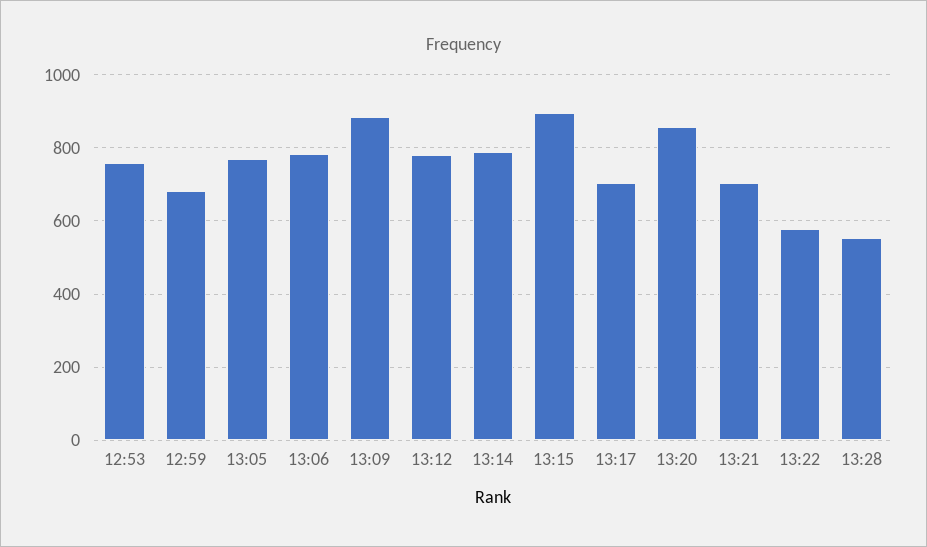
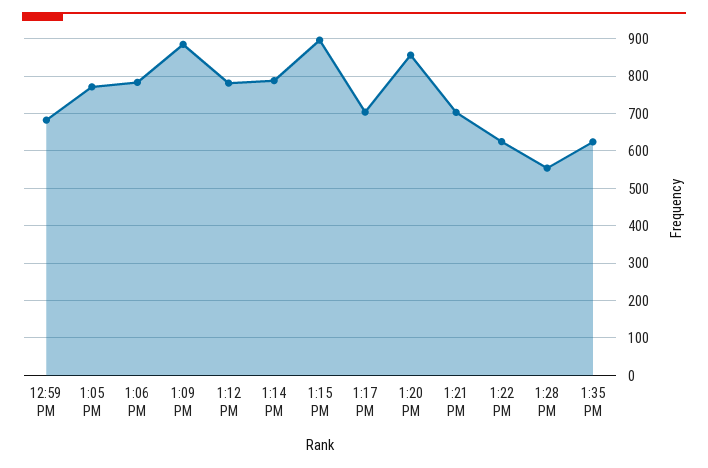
12:53: 760 -> none
13:22: 580 -> 620
1:35 PM: none -> 620

